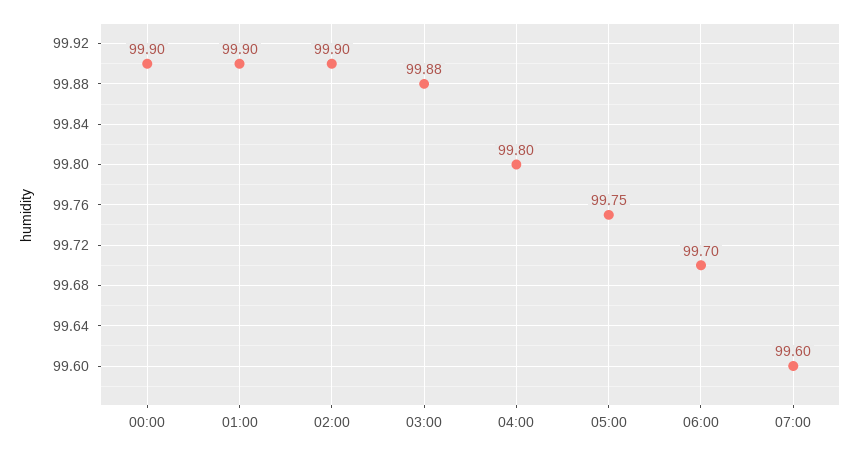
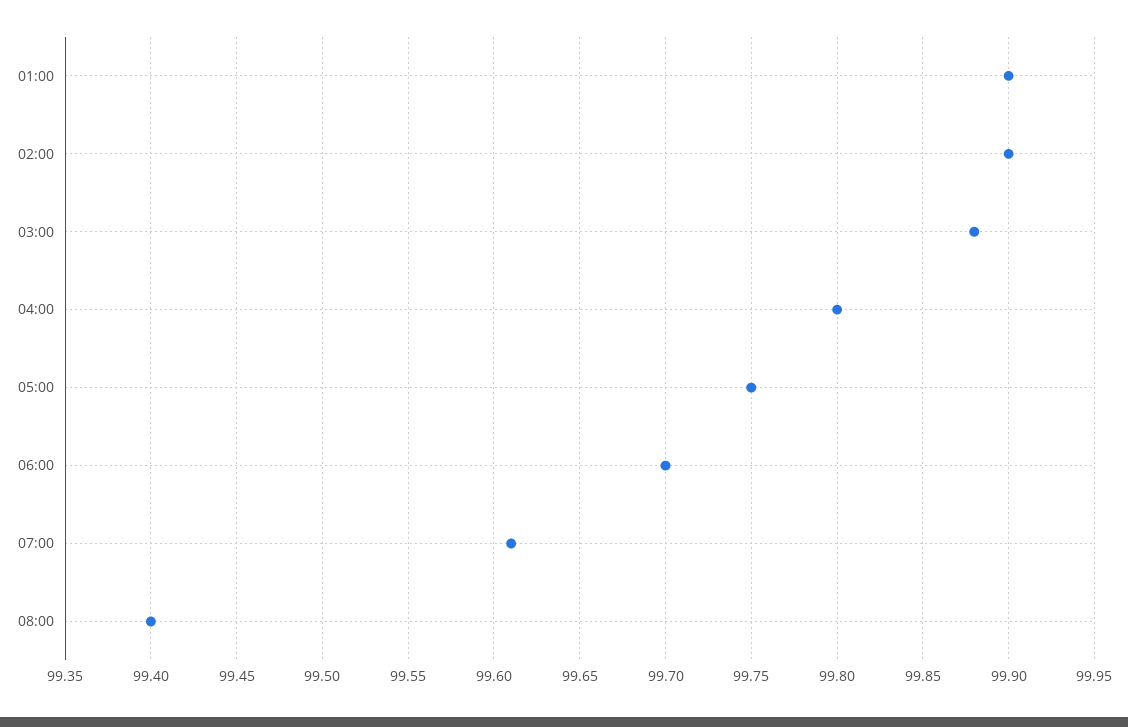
00:00: 99.9 -> none
07:00: 99.6 -> 99.61
08:00: none -> 99.4

